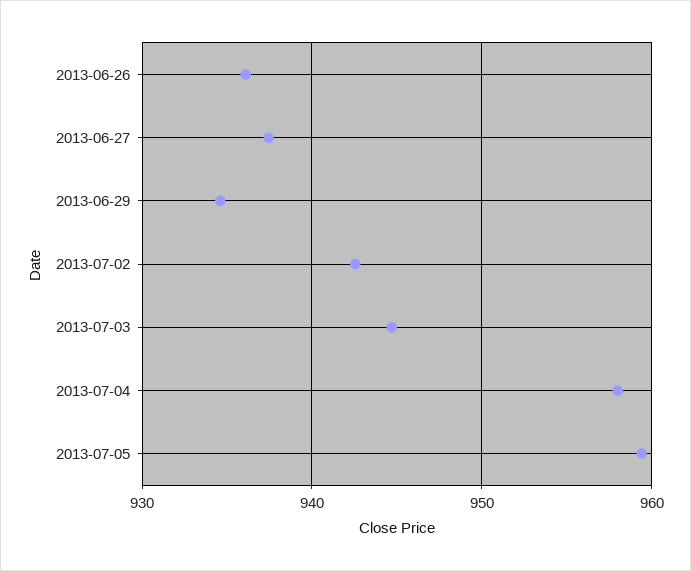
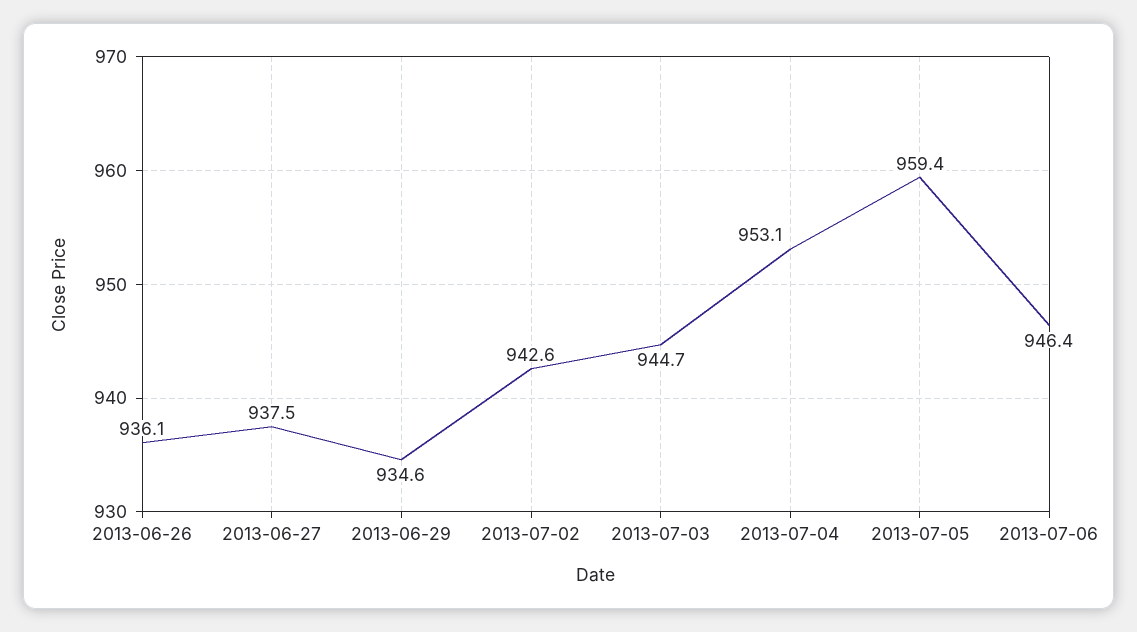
2013-07-04: 958 -> 953.1
2013-07-06: none -> 946.4

